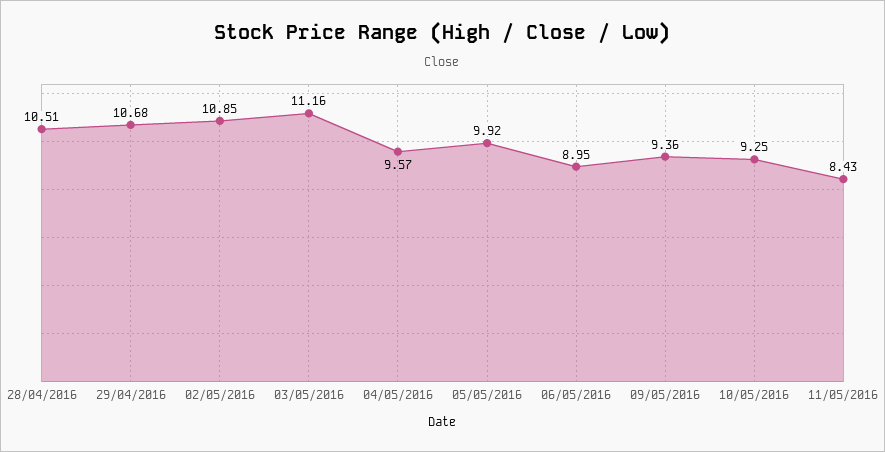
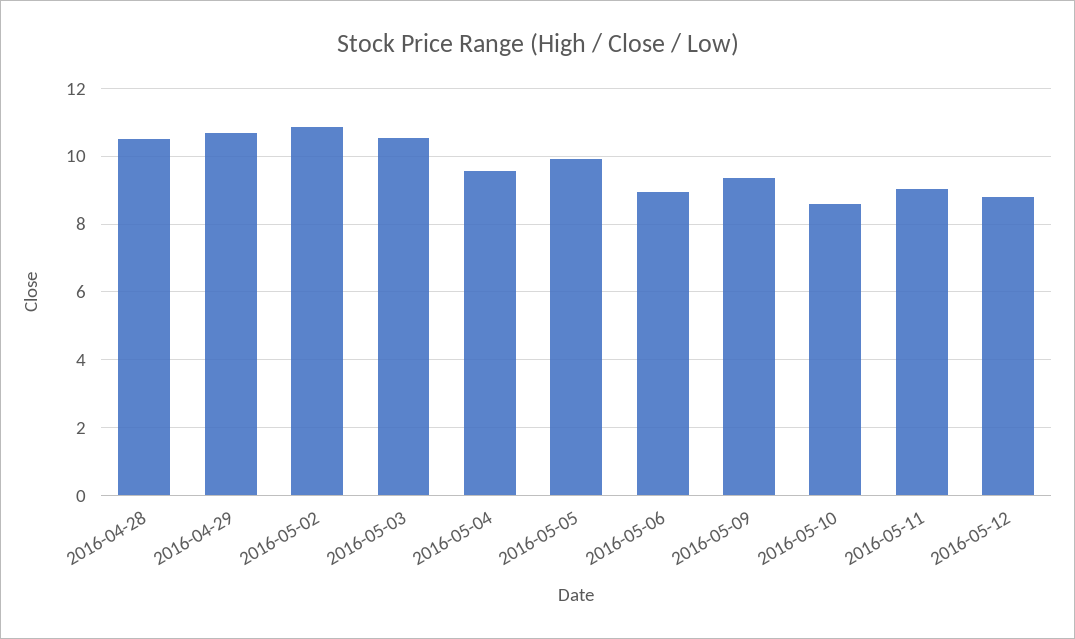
03/05/2016: 11.16 -> 10.6
10/05/2016: 9.25 -> 8.6
11/05/2016: 8.43 -> 9
2016-05-12: none -> 8.8

